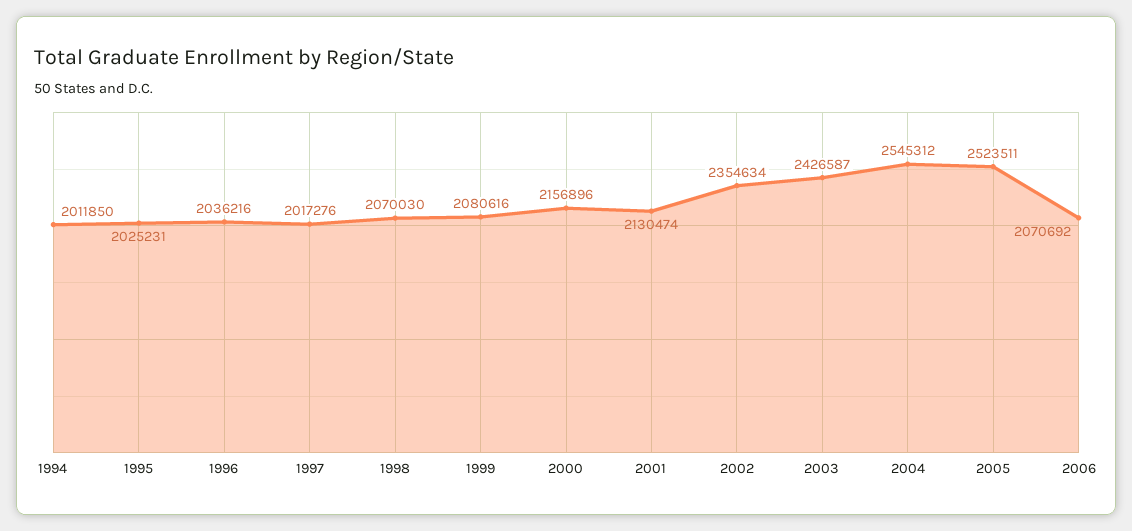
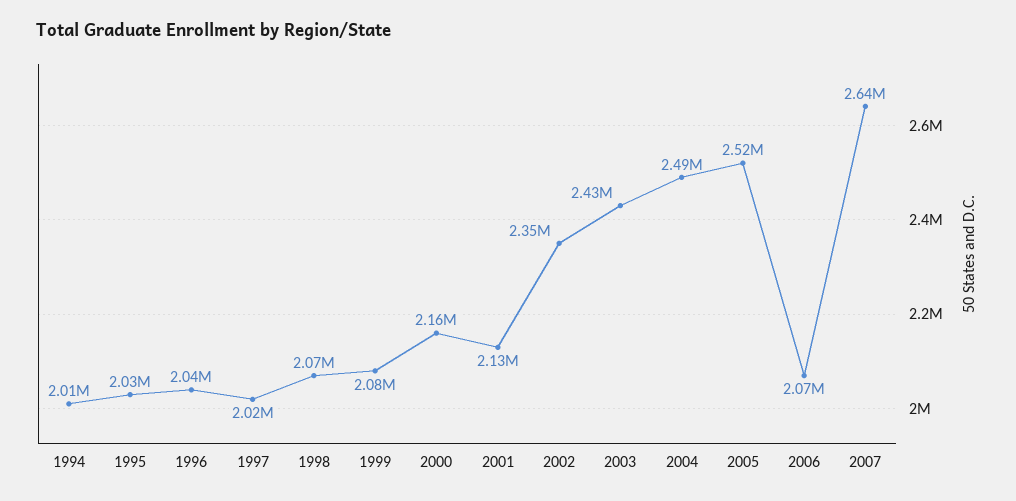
2004: 2545312 -> 2490000
2007: none -> 2640000

